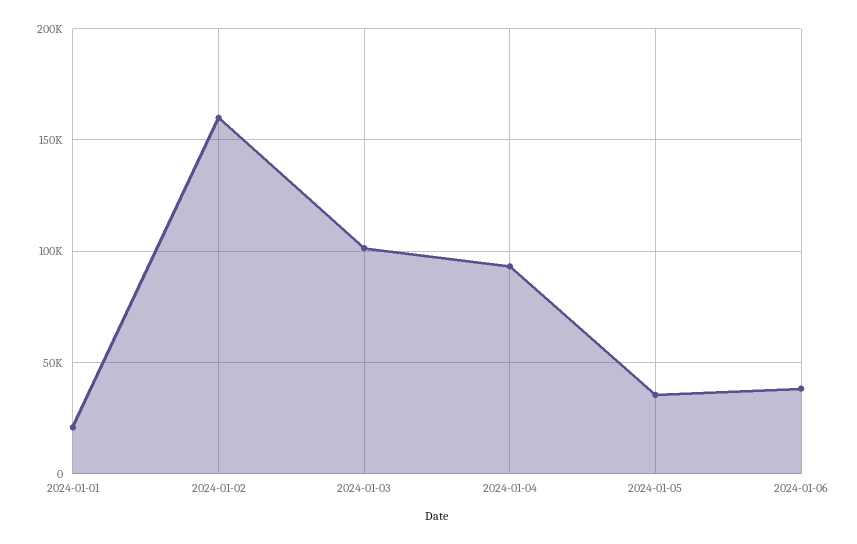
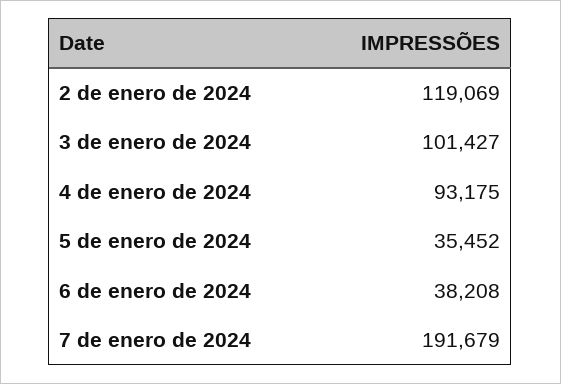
2024-01-01: 20000 -> none
2024-01-02: 160000 -> 119069
7 de enero de 2024: none -> 191679

